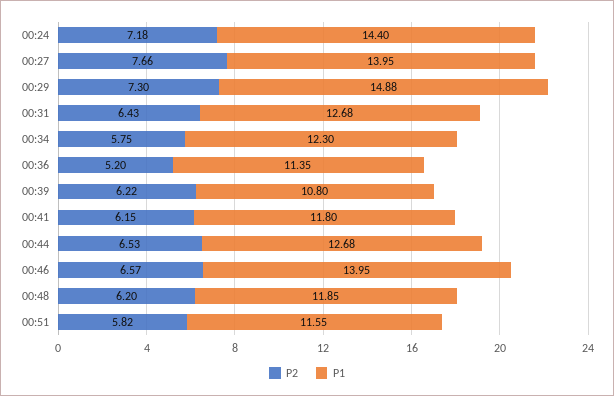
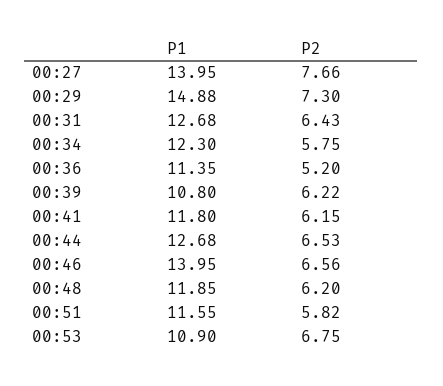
P2, 00:24: 7.18 -> none
P1, 00:24: 14.4 -> none
P2, 00:46: 6.57 -> 6.56
P1, 00:53: none -> 10.9
P2, 00:53: none -> 6.75

